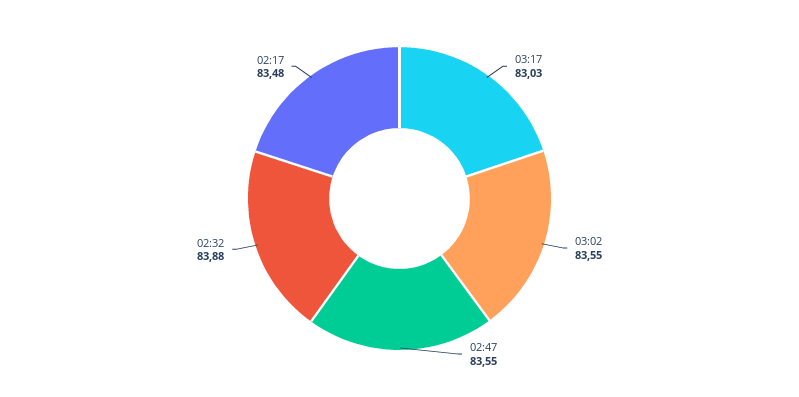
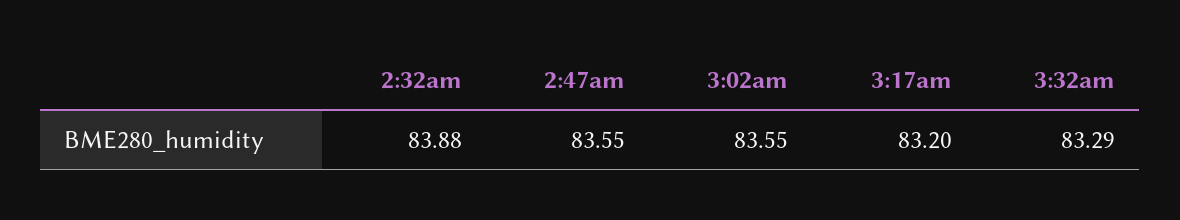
03:17: 83.03 -> 83.2
02:17: 83.48 -> none
3:32am: none -> 83.29

